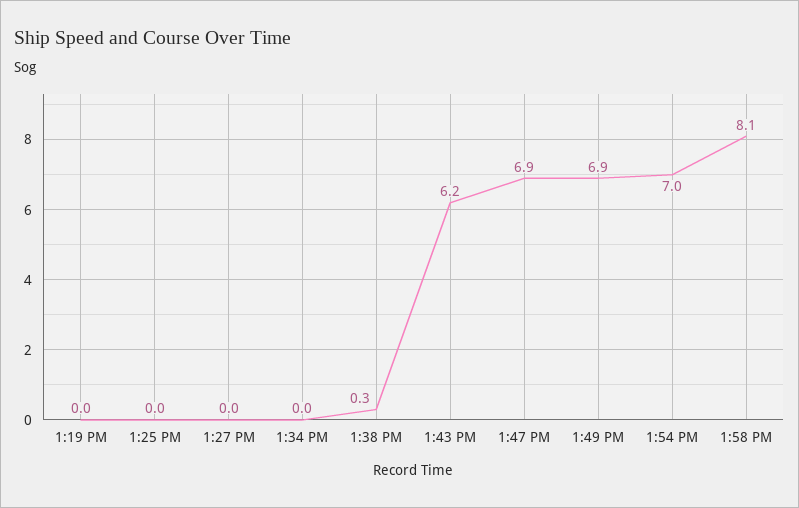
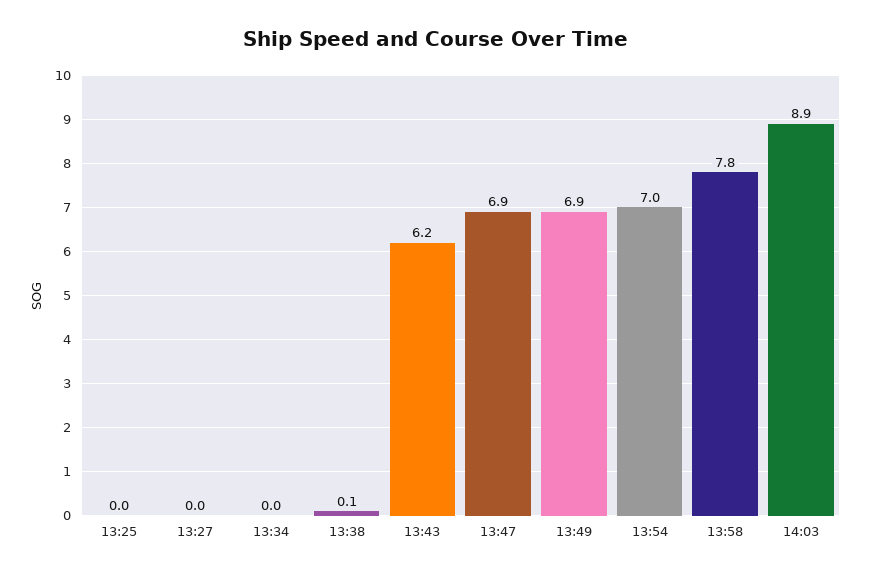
1:19 PM: 0 -> none
1:38 PM: 0.3 -> 0.1
1:58 PM: 8.1 -> 7.8
14:03: none -> 8.9

